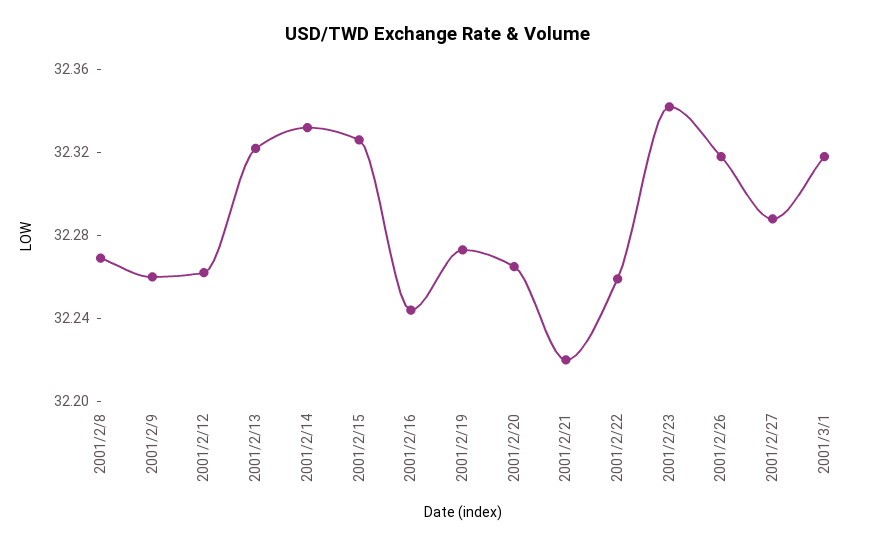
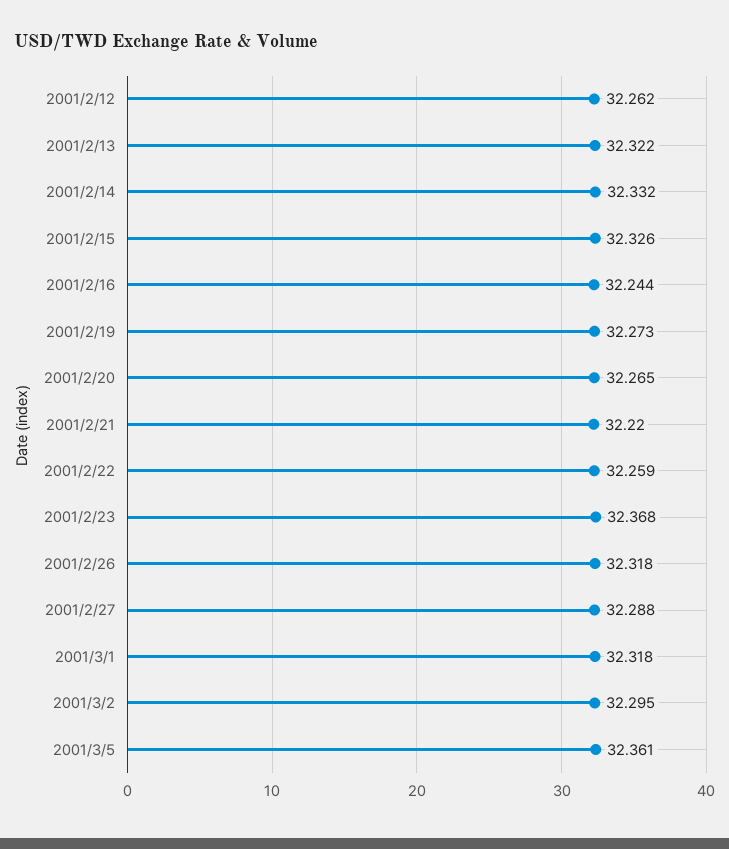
2001/2/8: 32.27 -> none
2001/2/9: 32.26 -> none
2001/2/23: 32.34 -> 32.368
2001/3/2: none -> 32.295
2001/3/5: none -> 32.361

